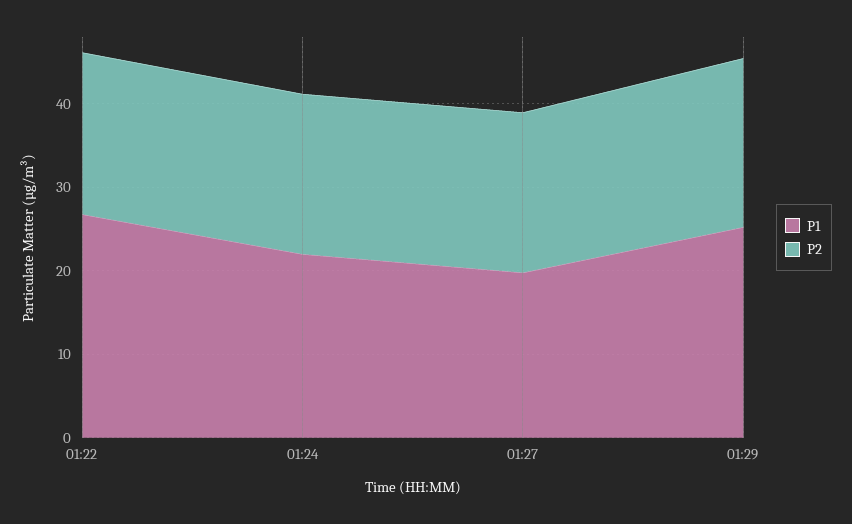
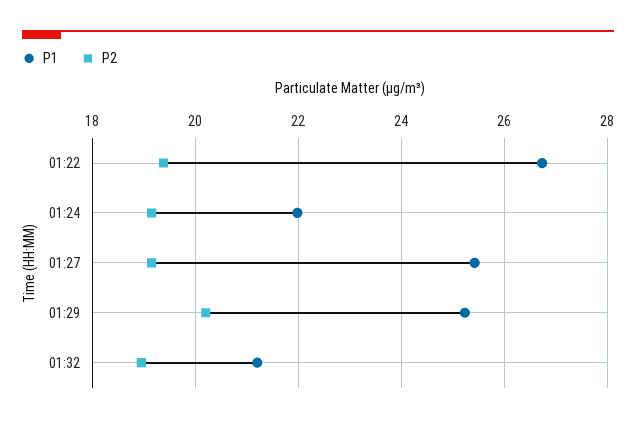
P1, 01:27: 20 -> 25.4
P1, 01:32: none -> 21.2
P2, 01:32: none -> 19

